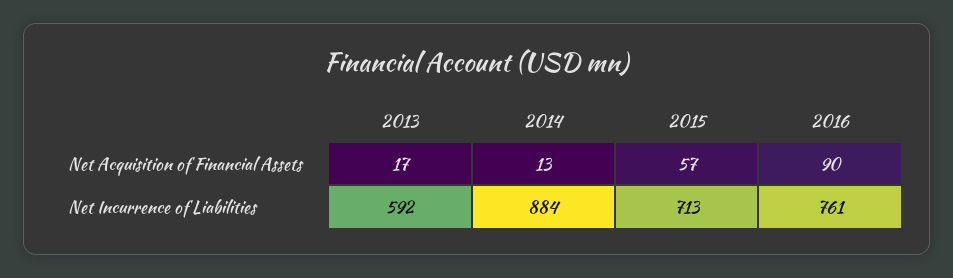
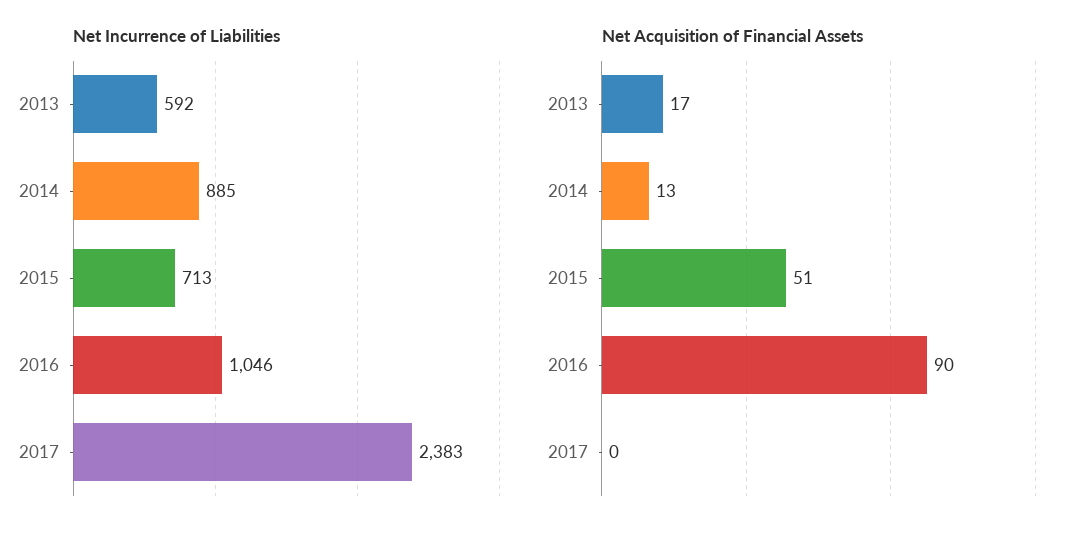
Net Acquisition of Financial Assets, 2015: 57 -> 51
Net Incurrence of Liabilities, 2014: 884 -> 885
Net Incurrence of Liabilities, 2016: 761 -> 1046
Net Incurrence of Liabilities, 2017: none -> 2383
Net Acquisition of Financial Assets, 2017: none -> 0

